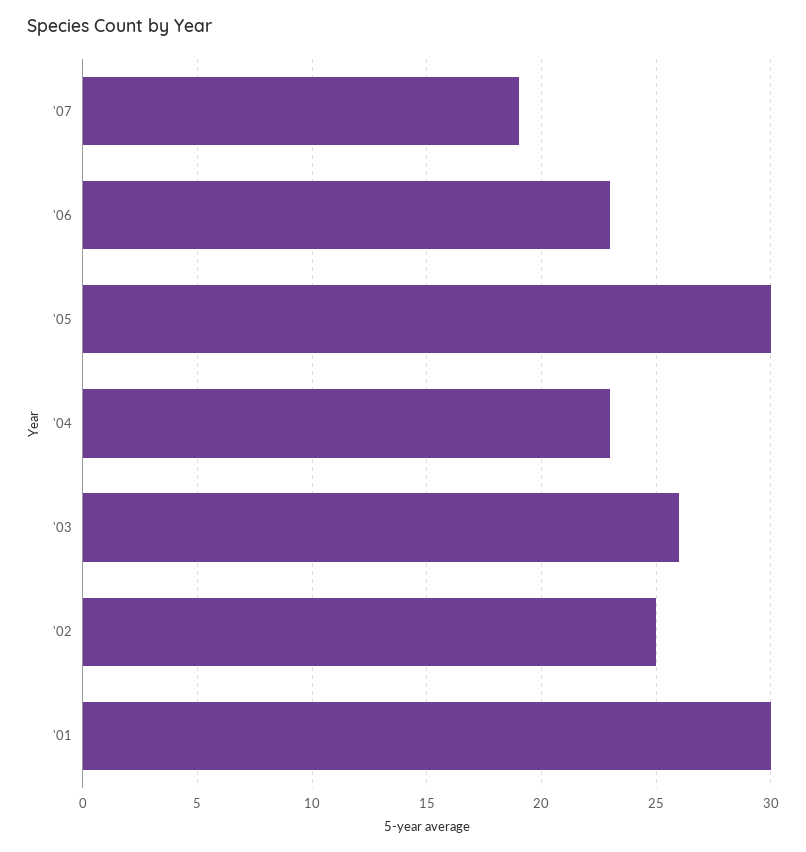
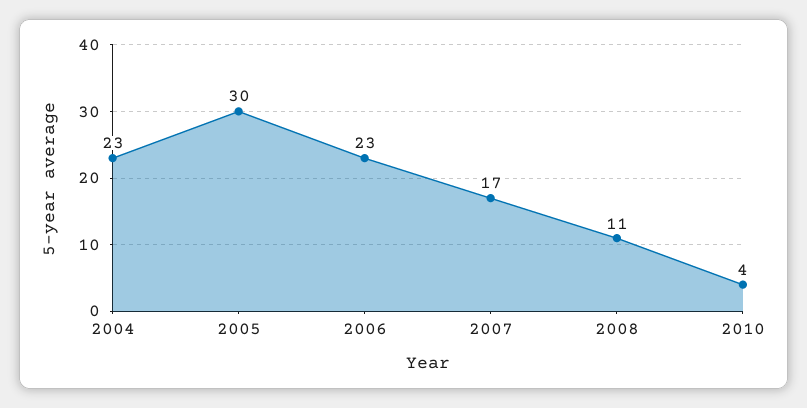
'07: 19 -> 17
'03: 26 -> none
'02: 25 -> none
'01: 30 -> none
2008: none -> 11
2010: none -> 4

